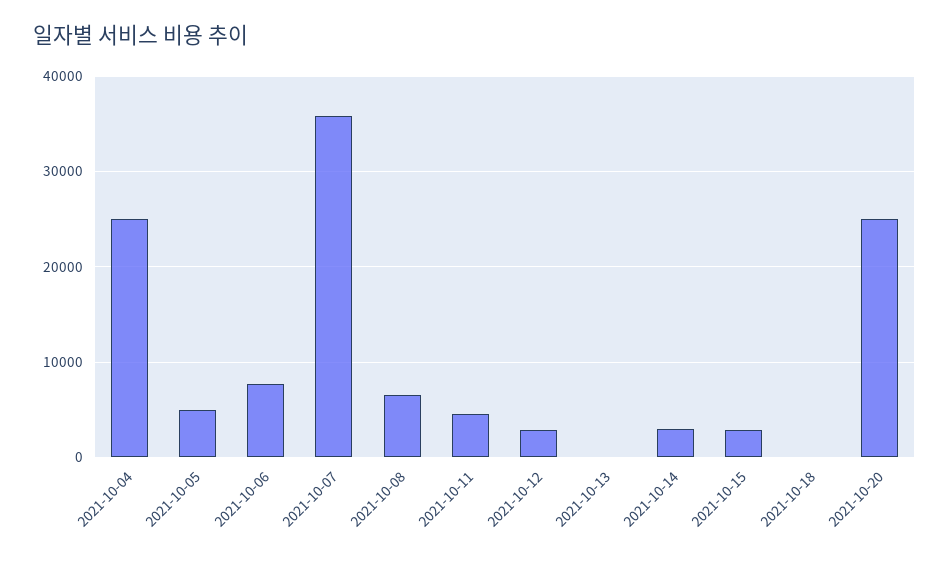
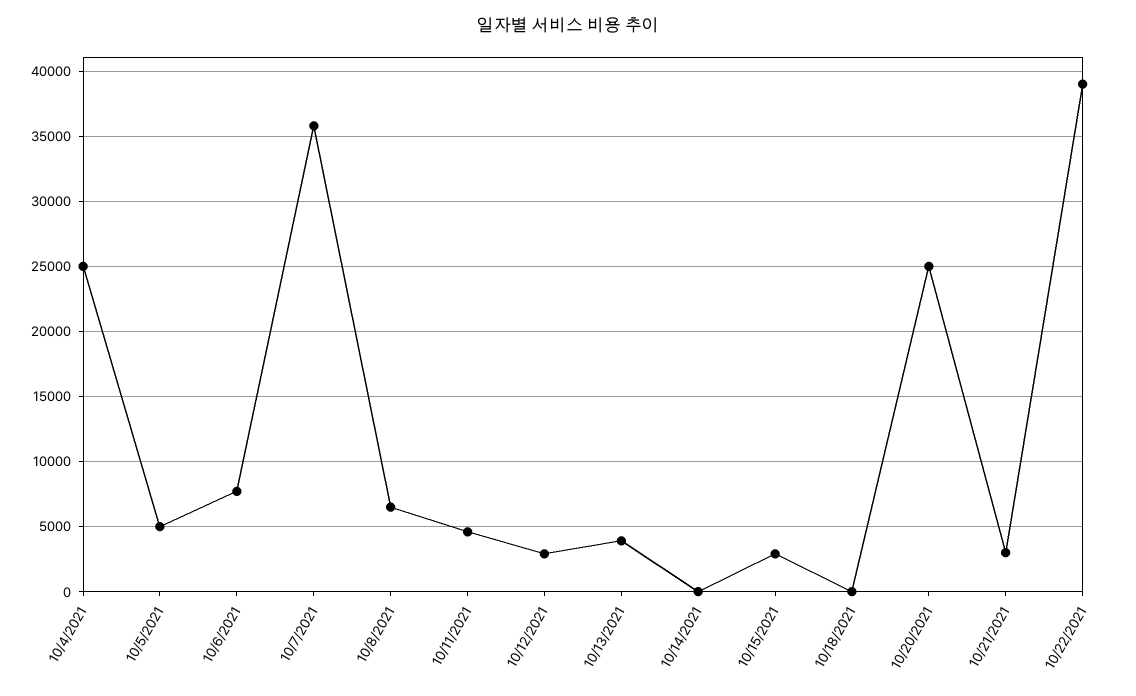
2021-10-13: 0 -> 4000
2021-10-14: 3000 -> 0
10/21/2021: none -> 3000
10/22/2021: none -> 39000

